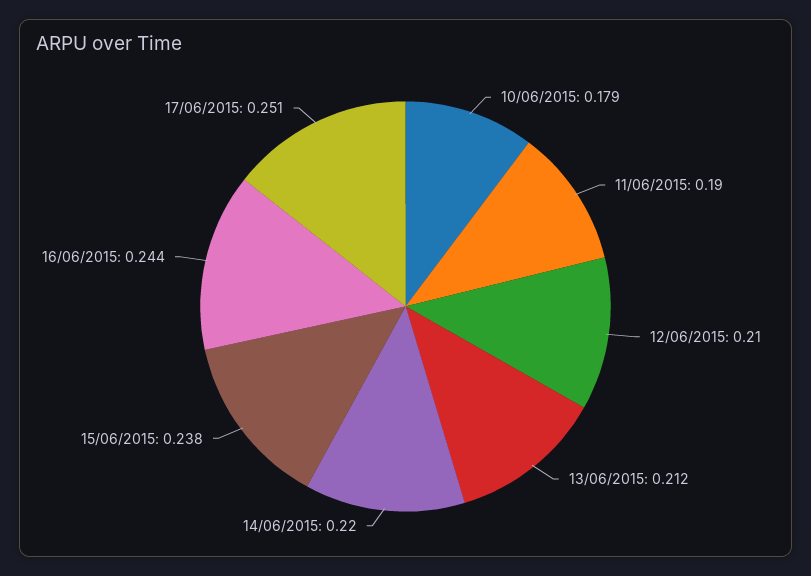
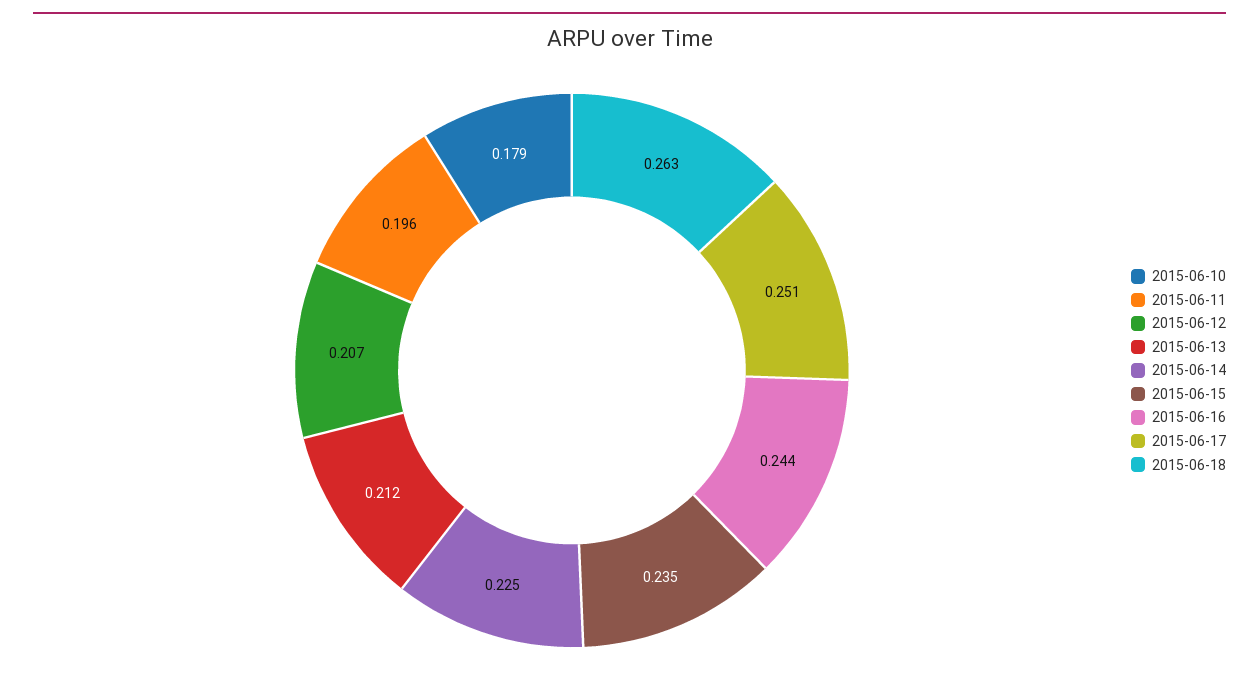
11/06/2015: 0.19 -> 0.196
12/06/2015: 0.21 -> 0.207
14/06/2015: 0.22 -> 0.225
15/06/2015: 0.238 -> 0.235
2015-06-18: none -> 0.263

